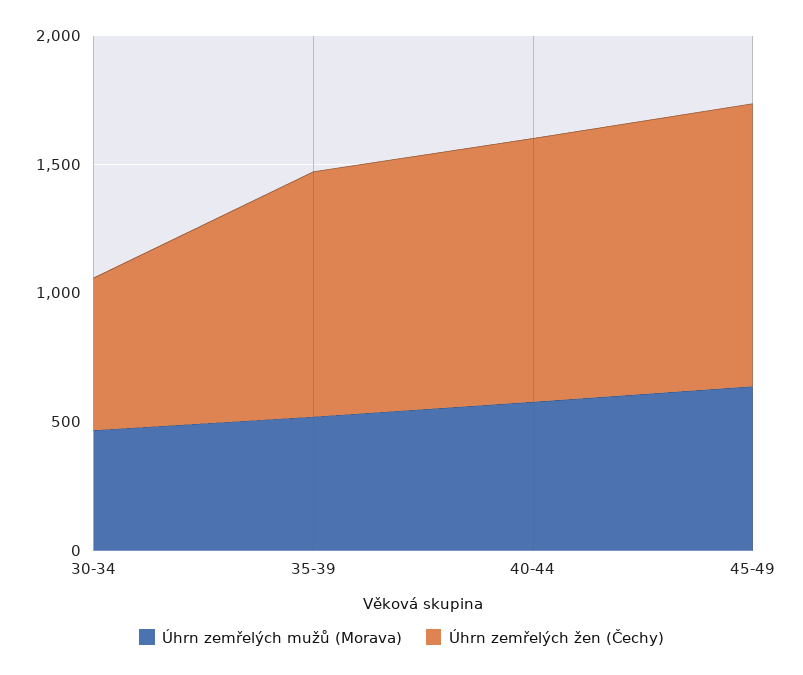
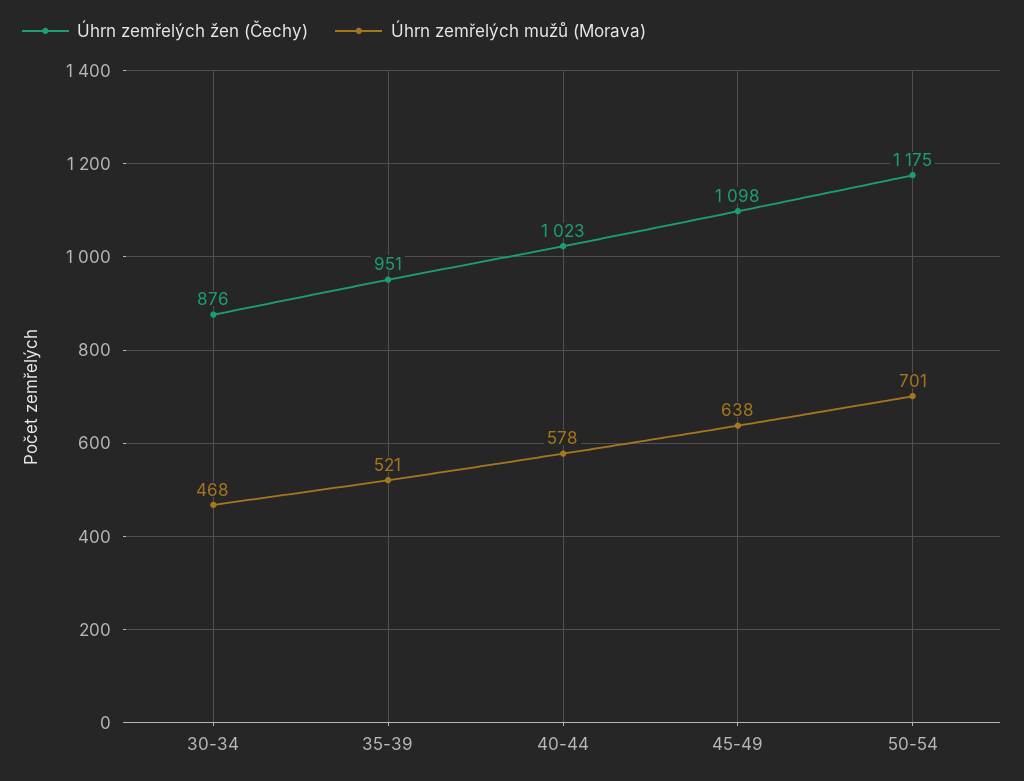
Úhrn zemřelých žen (Čechy), 30-34: 600 -> 876
Úhrn zemřelých žen (Čechy), 50-54: none -> 1175
Úhrn zemřelých mužů (Morava), 50-54: none -> 701

